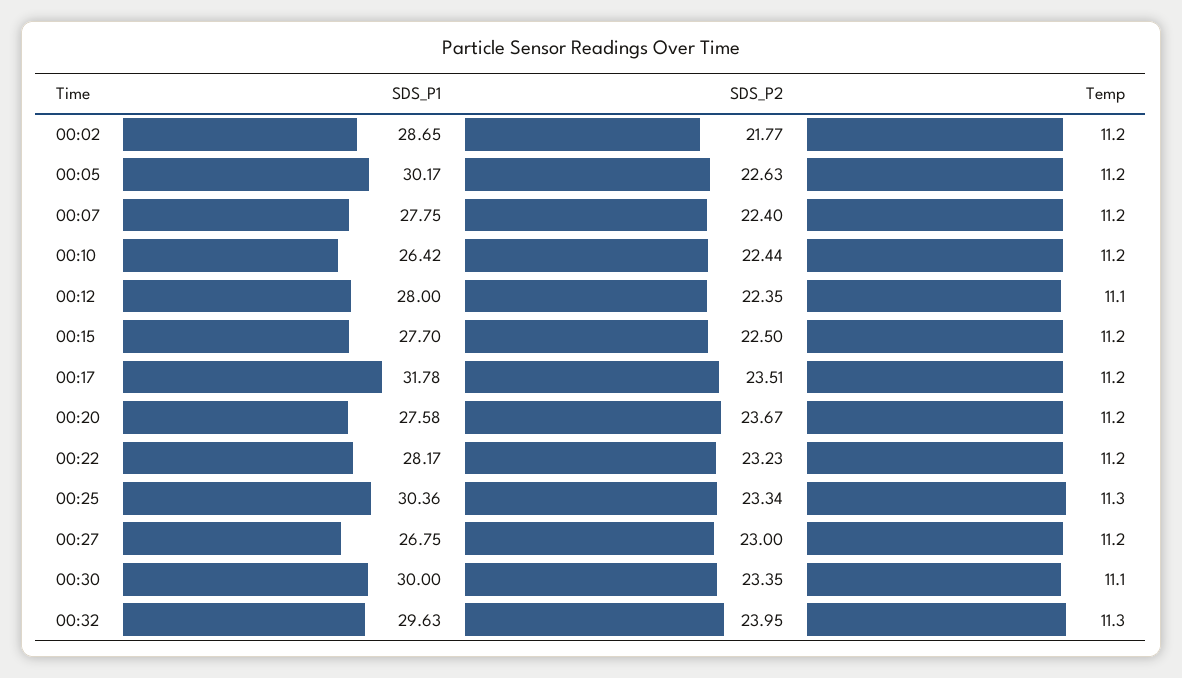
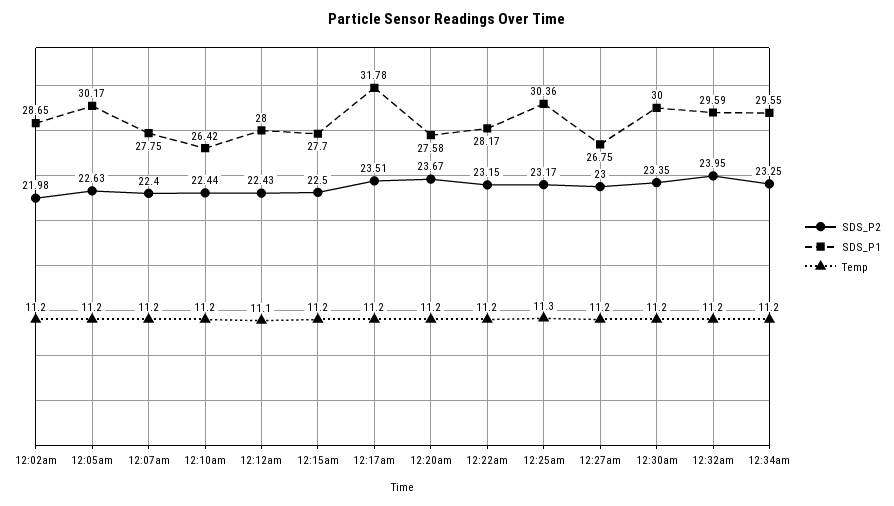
SDS_P2, 00:02: 21.77 -> 21.98
SDS_P2, 00:12: 22.35 -> 22.43
SDS_P2, 00:22: 23.23 -> 23.15
SDS_P2, 00:25: 23.34 -> 23.17
Temp, 00:30: 11.1 -> 11.2
SDS_P1, 00:32: 29.63 -> 29.59
Temp, 00:32: 11.3 -> 11.2
SDS_P2, 12:34am: none -> 23.25
SDS_P1, 12:34am: none -> 29.55
Temp, 12:34am: none -> 11.2

